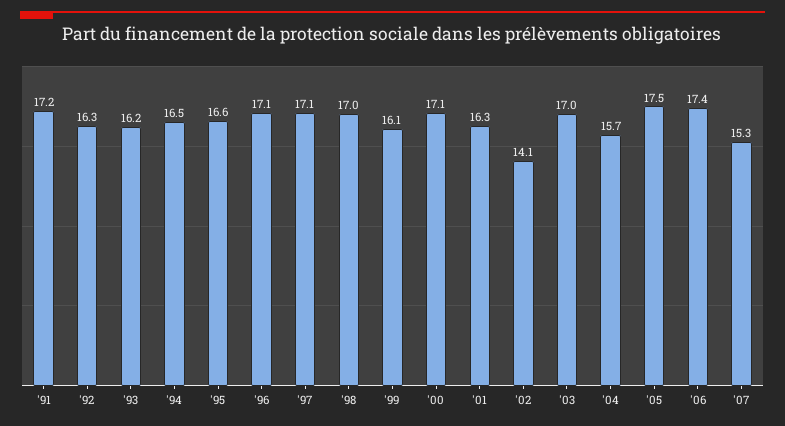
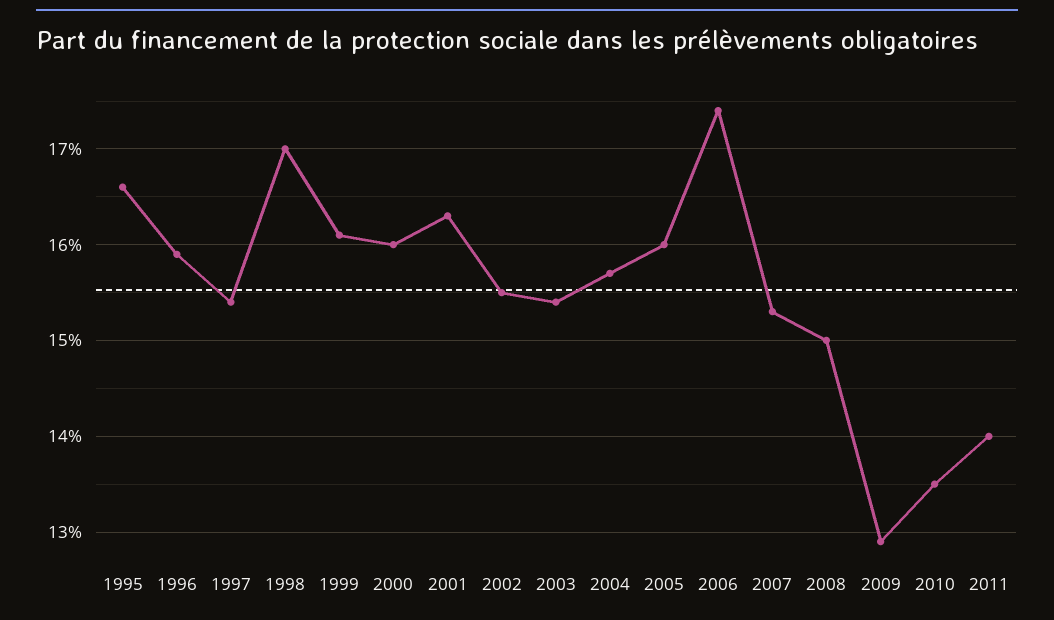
'91: 17.2 -> none
'92: 16.3 -> none
'93: 16.2 -> none
'94: 16.5 -> none
'96: 17.1 -> 15.9
'97: 17.1 -> 15.4
'00: 17.1 -> 16
'02: 14.1 -> 15.5
'03: 17 -> 15.4
'05: 17.5 -> 16
2008: none -> 15
2009: none -> 12.9
2010: none -> 13.5
2011: none -> 14

